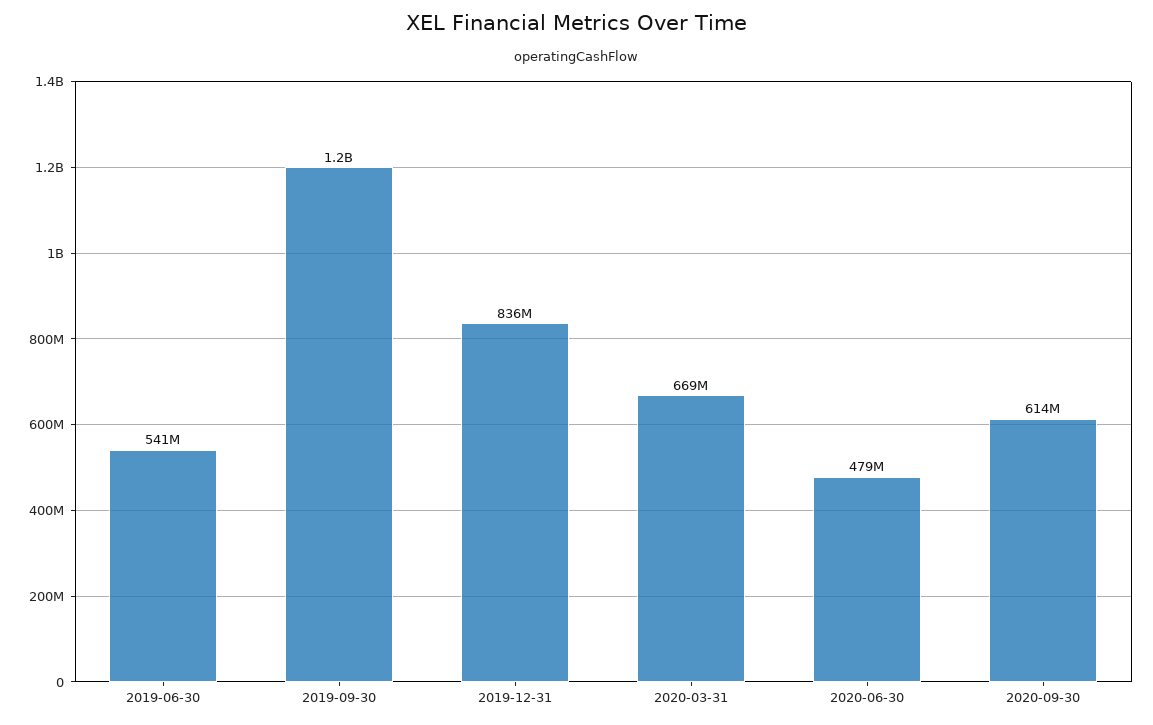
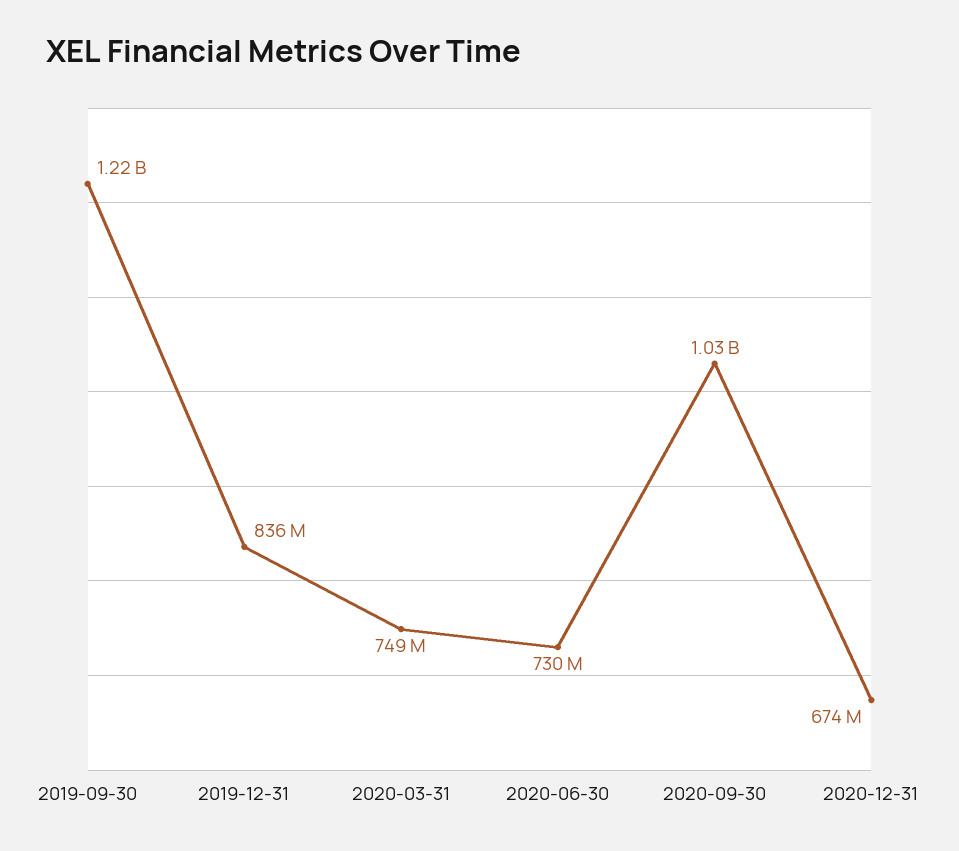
2019-06-30: 541000000 -> none
2020-03-31: 669000000 -> 749000000
2020-06-30: 479000000 -> 730000000
2020-09-30: 614000000 -> 1030000000
2020-12-31: none -> 674000000

